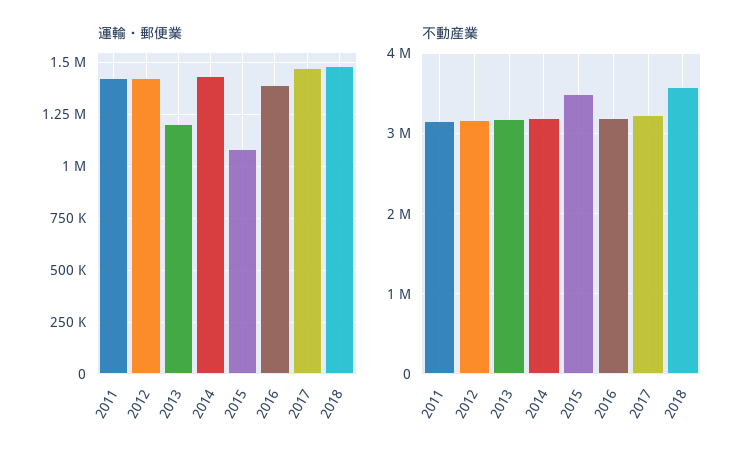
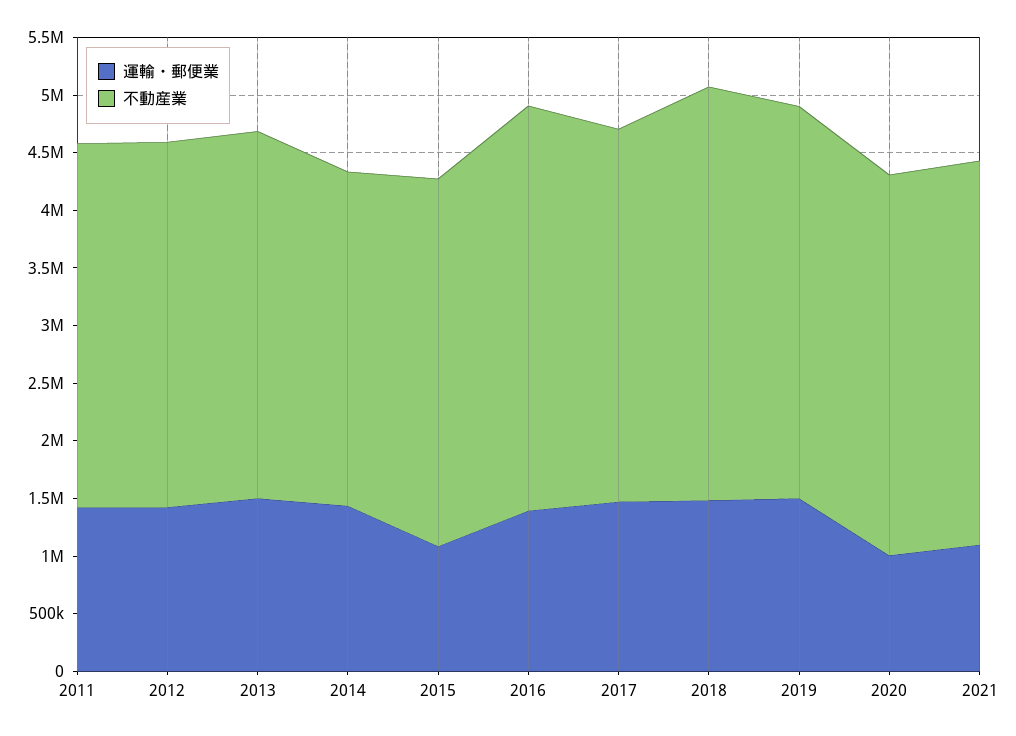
運輸・郵便業, 2013: 1200000 -> 1500000
不動産業, 2014: 3200000 -> 2900000
不動産業, 2015: 3500000 -> 3200000
不動産業, 2016: 3200000 -> 3500000
運輸・郵便業, 2019: none -> 1500000
不動産業, 2019: none -> 3400000
運輸・郵便業, 2020: none -> 1000000
不動産業, 2020: none -> 3300000
運輸・郵便業, 2021: none -> 1100000
不動産業, 2021: none -> 3300000

